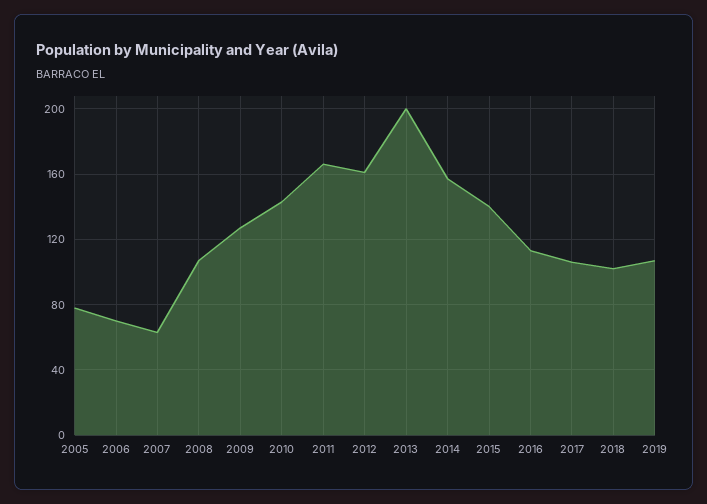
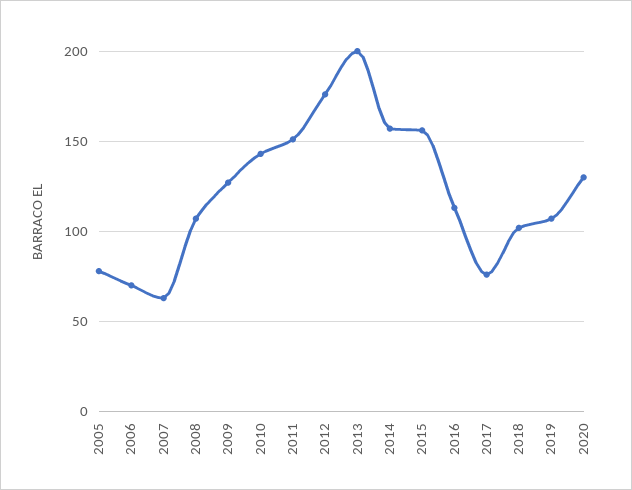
2011: 165 -> 150
2012: 160 -> 175
2015: 140 -> 155
2017: 105 -> 75
2020: none -> 130

